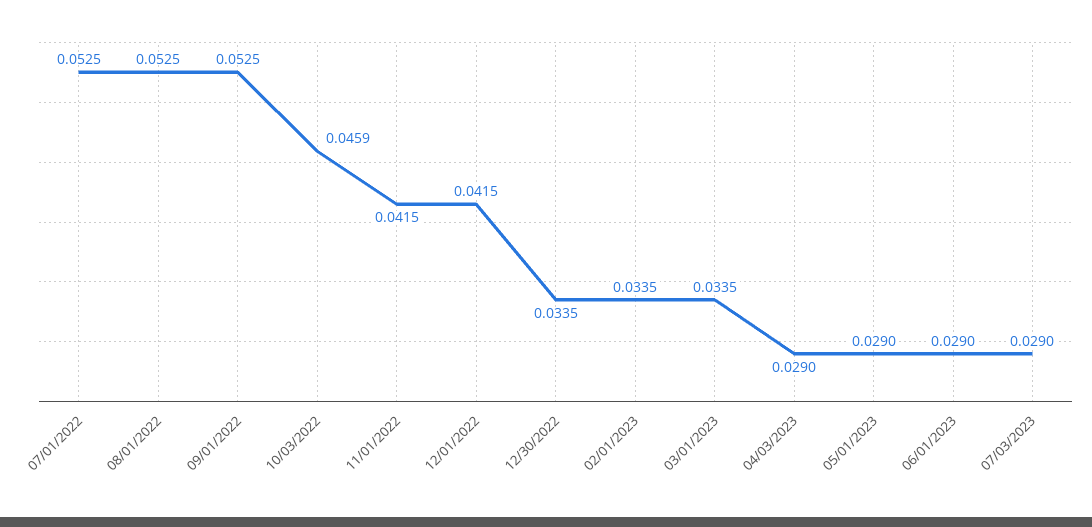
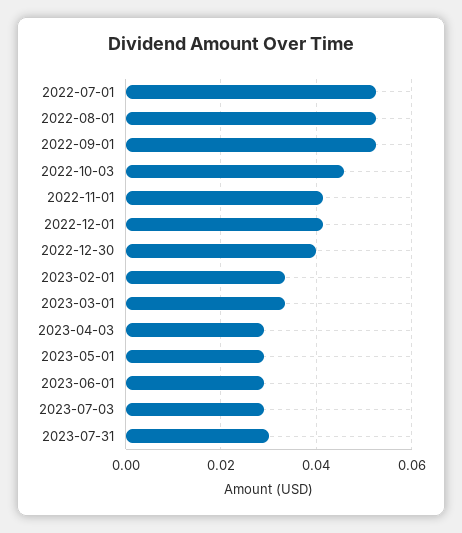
12/30/2022: 0.0335 -> 0.04
2023-07-31: none -> 0.03

